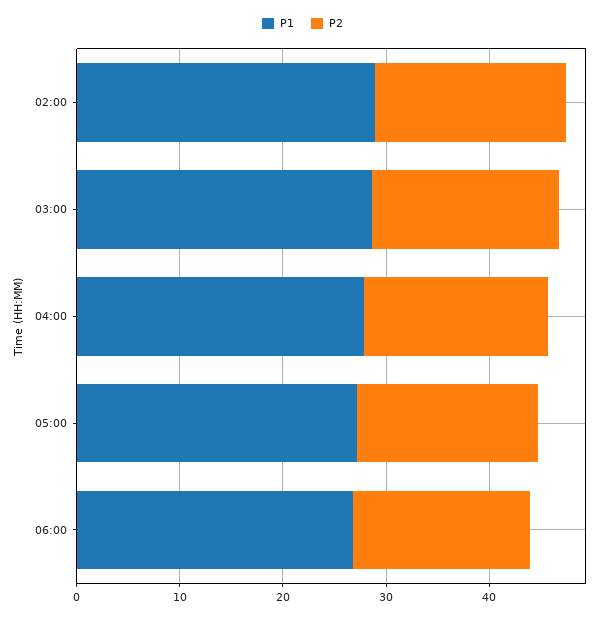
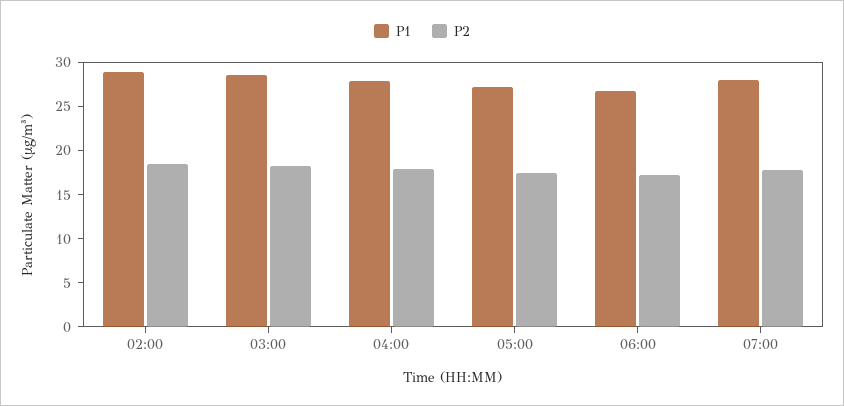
P1, 07:00: none -> 28
P2, 07:00: none -> 18

